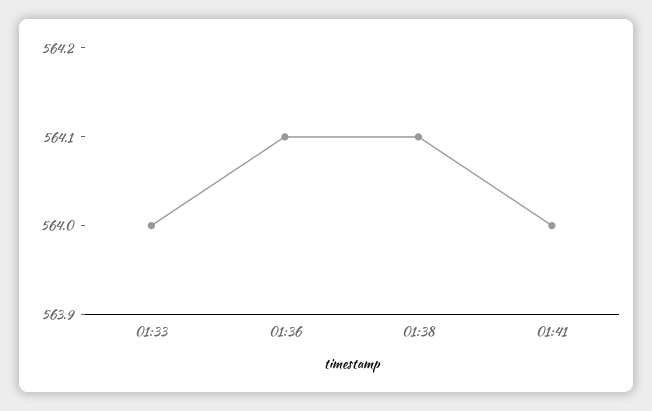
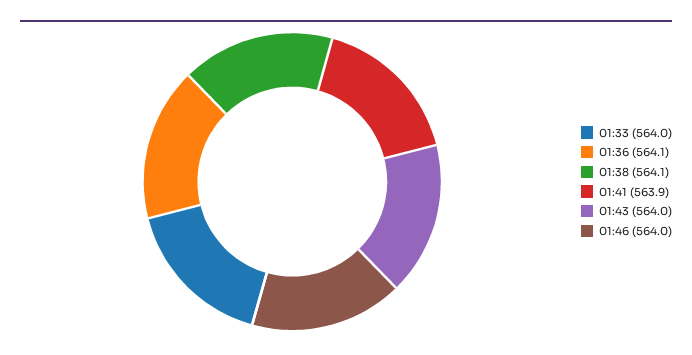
01:41: 564 -> 563.9
01:43: none -> 564
01:46: none -> 564

